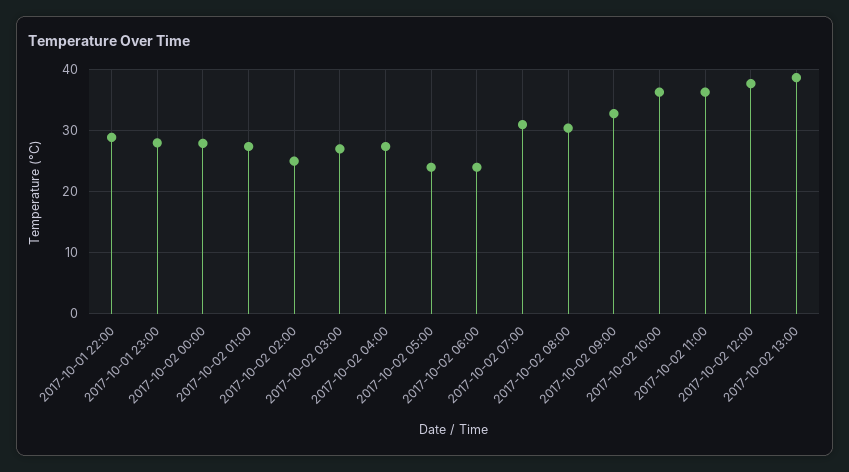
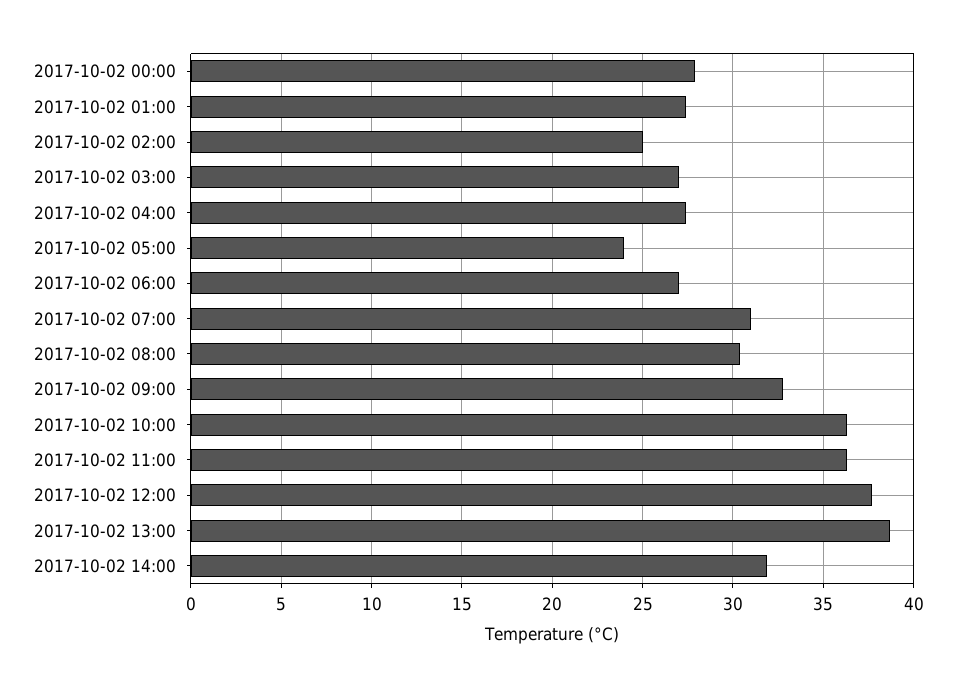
2017-10-01 22:00: 29 -> none
2017-10-01 23:00: 28 -> none
2017-10-02 06:00: 24 -> 27
2017-10-02 14:00: none -> 32

